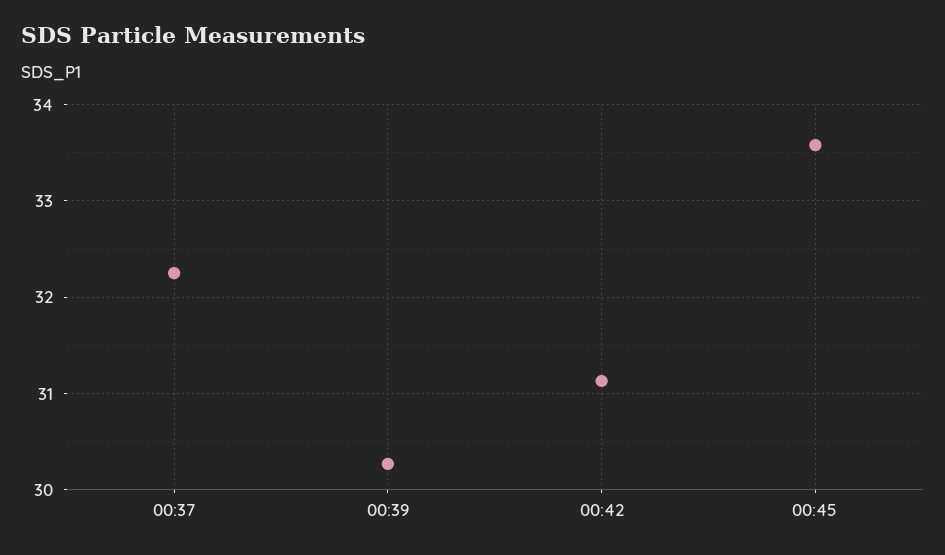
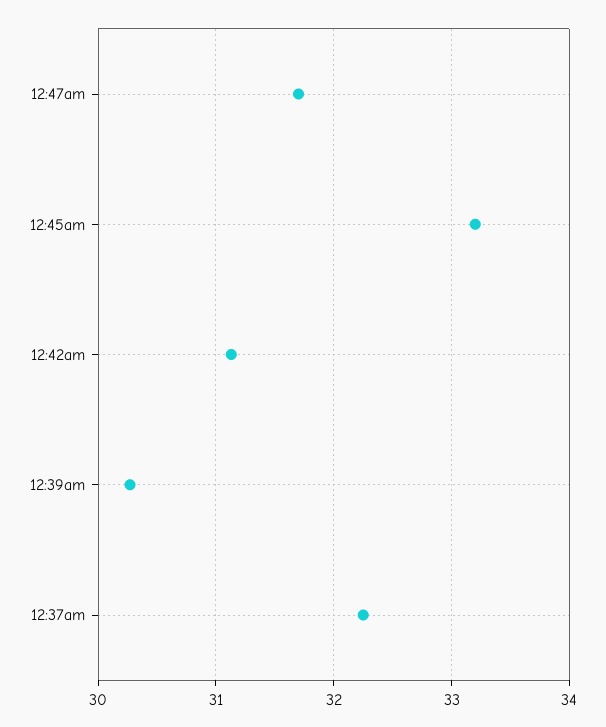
00:45: 33.6 -> 33.2
12:47am: none -> 31.7

